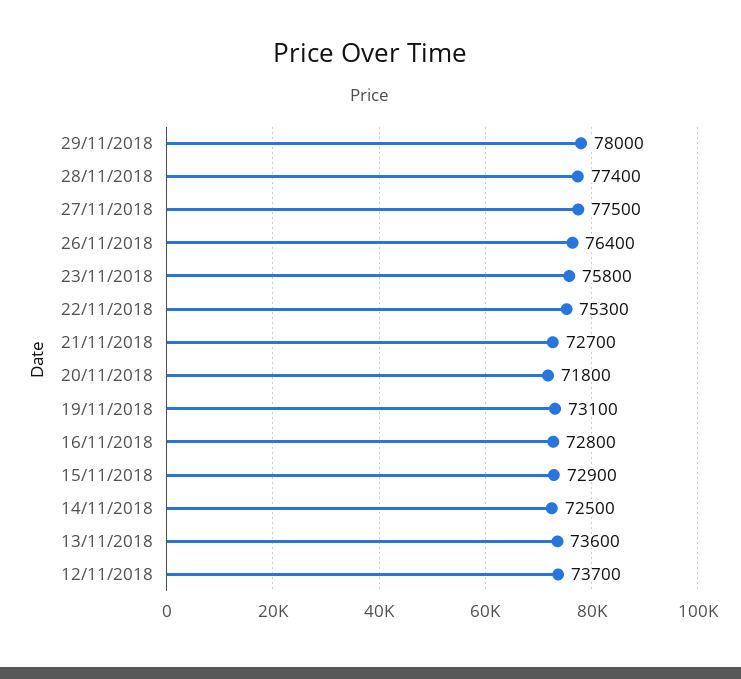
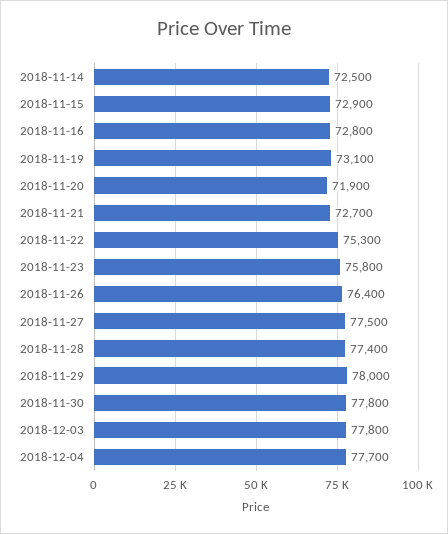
20/11/2018: 71800 -> 71900
13/11/2018: 73600 -> none
12/11/2018: 73700 -> none
2018-11-30: none -> 77800
2018-12-03: none -> 77800
2018-12-04: none -> 77700

